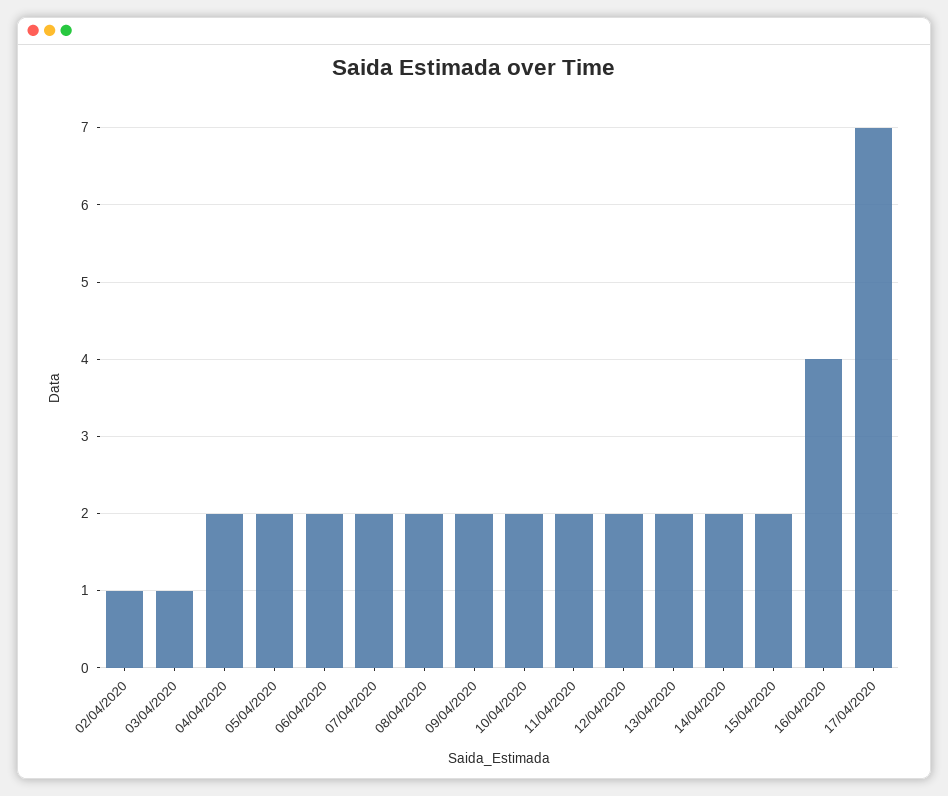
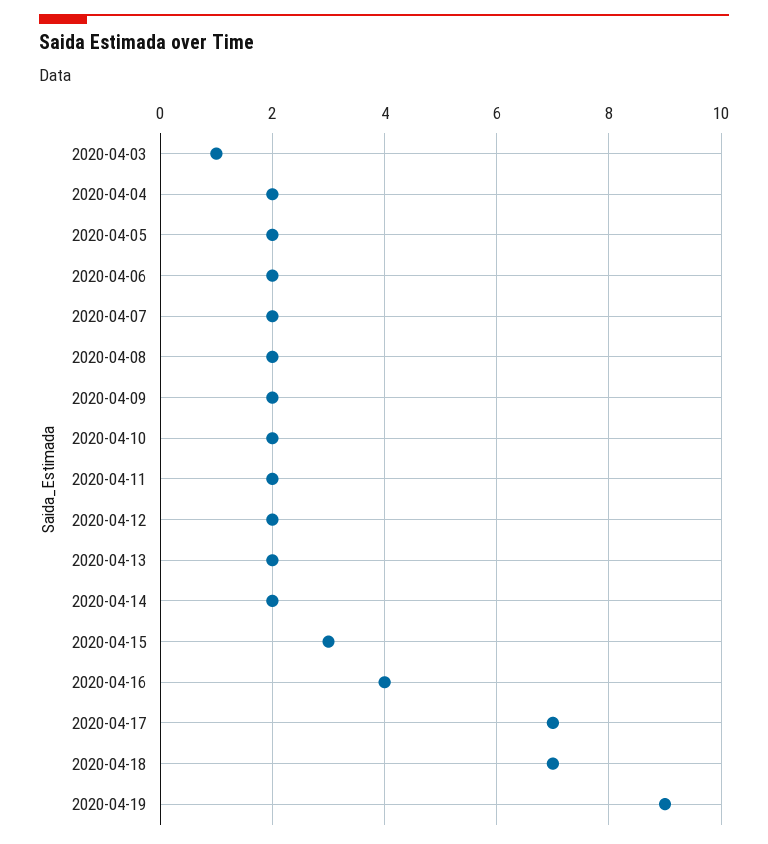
02/04/2020: 1 -> none
15/04/2020: 2 -> 3
2020-04-18: none -> 7
2020-04-19: none -> 9

